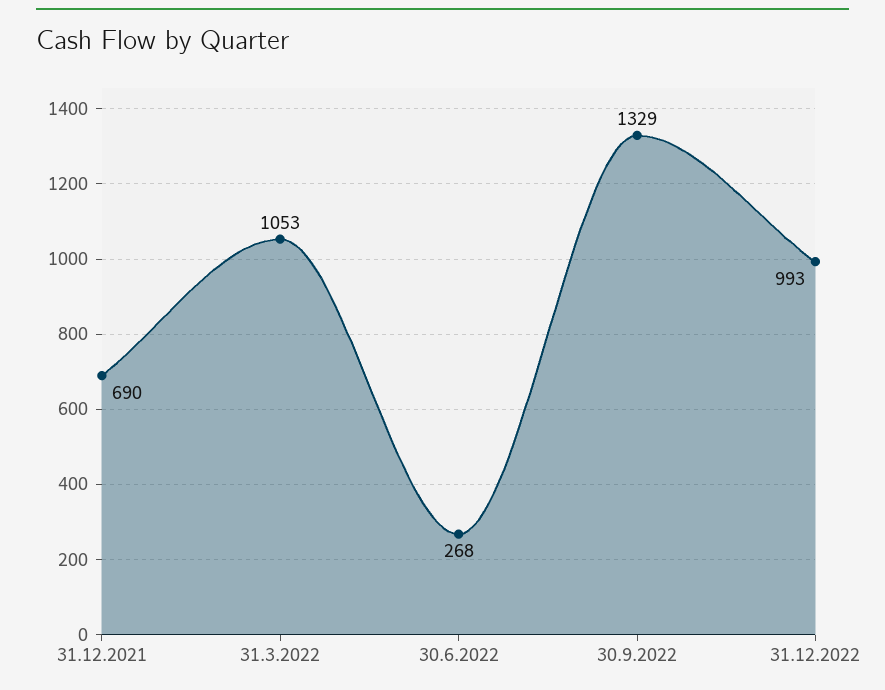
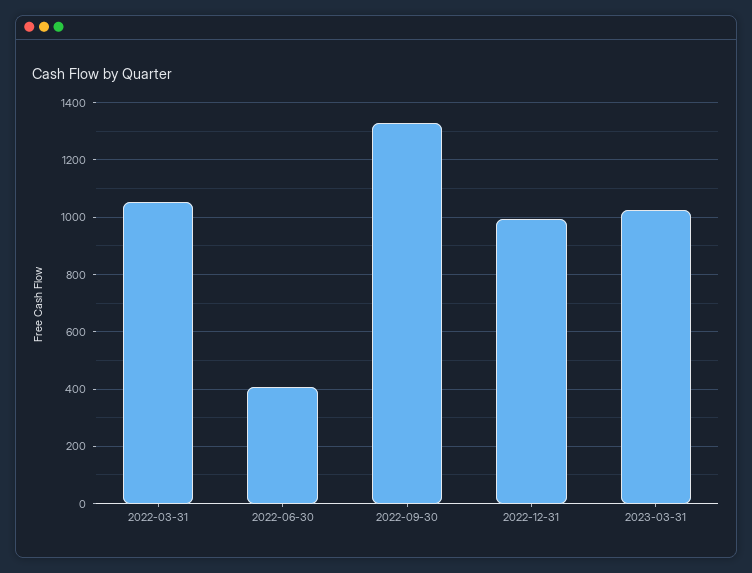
31.12.2021: 690 -> none
30.6.2022: 268 -> 400
2023-03-31: none -> 1025

